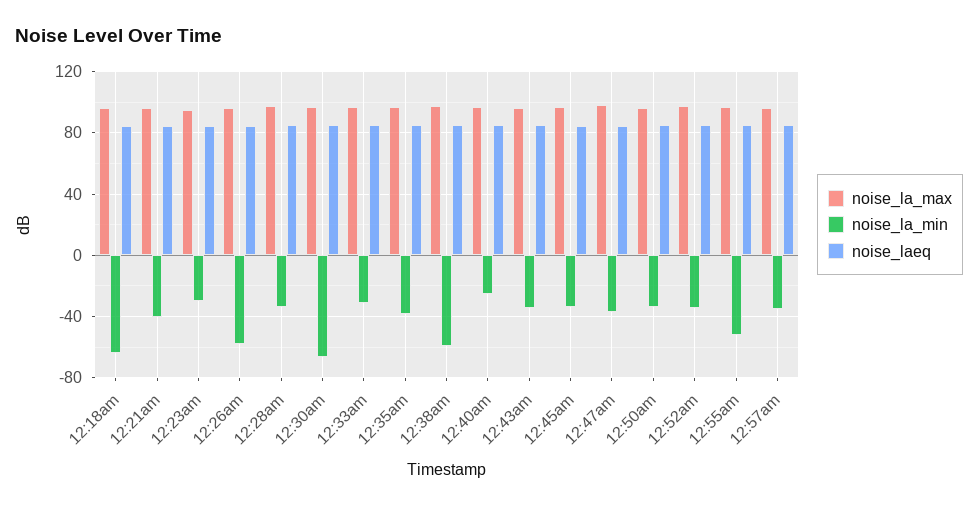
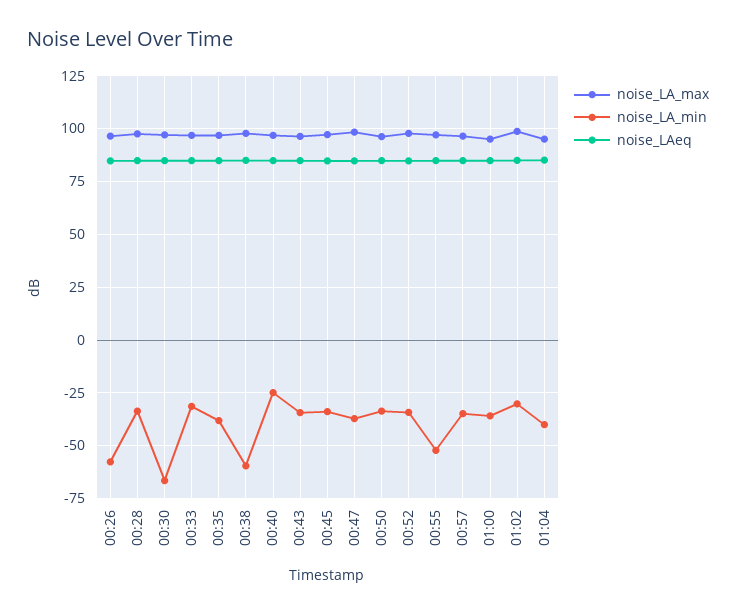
noise_la_max, 12:18am: 95 -> none
noise_la_min, 12:18am: -65 -> none
noise_laeq, 12:18am: 85 -> none
noise_la_max, 12:21am: 95 -> none
noise_la_min, 12:21am: -40 -> none
noise_laeq, 12:21am: 85 -> none
noise_la_max, 12:23am: 95 -> none
noise_la_min, 12:23am: -30 -> none
noise_laeq, 12:23am: 85 -> none
noise_la_max, 01:00: none -> 95
noise_la_min, 01:00: none -> -35
noise_laeq, 01:00: none -> 85
noise_la_max, 01:02: none -> 100
noise_la_min, 01:02: none -> -30
noise_laeq, 01:02: none -> 85
noise_la_max, 01:04: none -> 95
noise_la_min, 01:04: none -> -40
noise_laeq, 01:04: none -> 85

